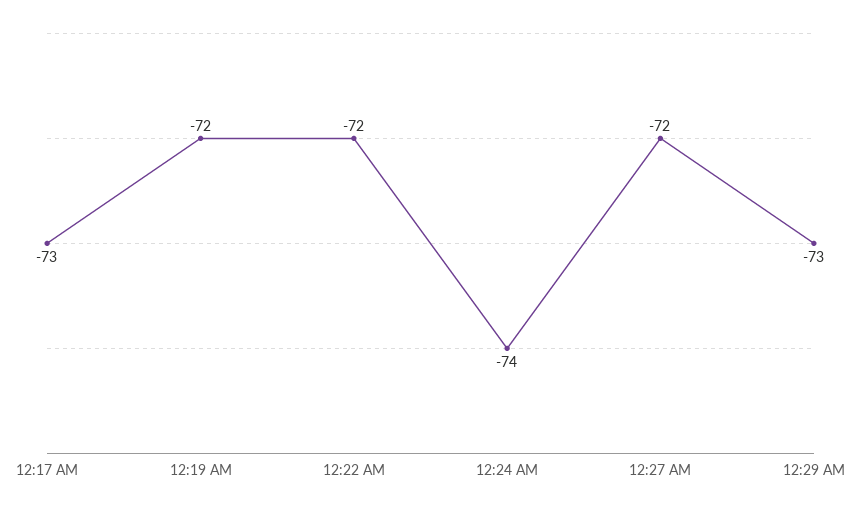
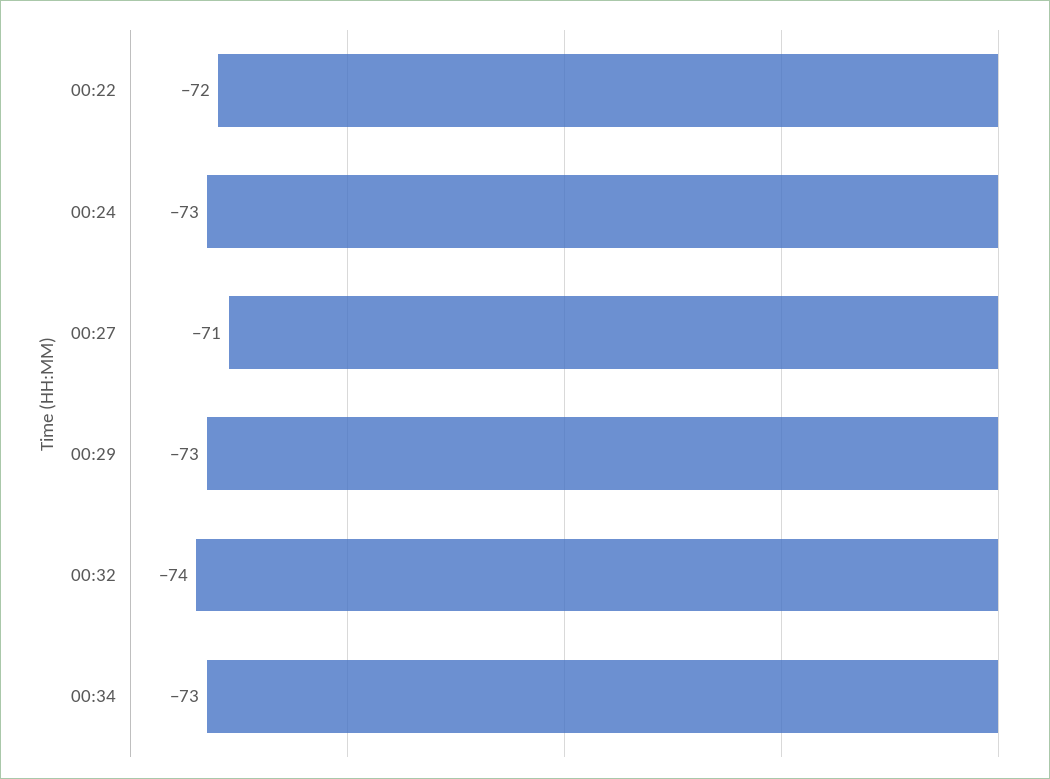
12:17 AM: -73 -> none
12:19 AM: -72 -> none
12:24 AM: -74 -> -73
12:27 AM: -72 -> -71
00:32: none -> -74
00:34: none -> -73

